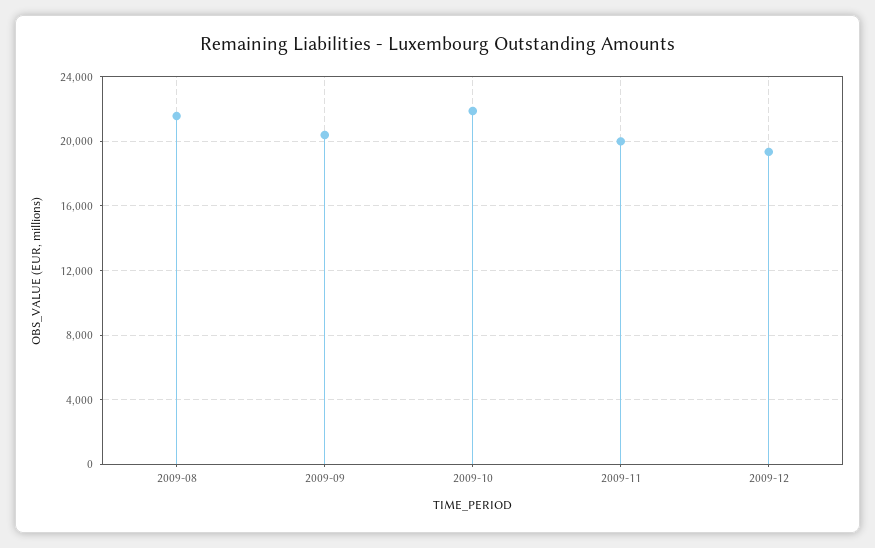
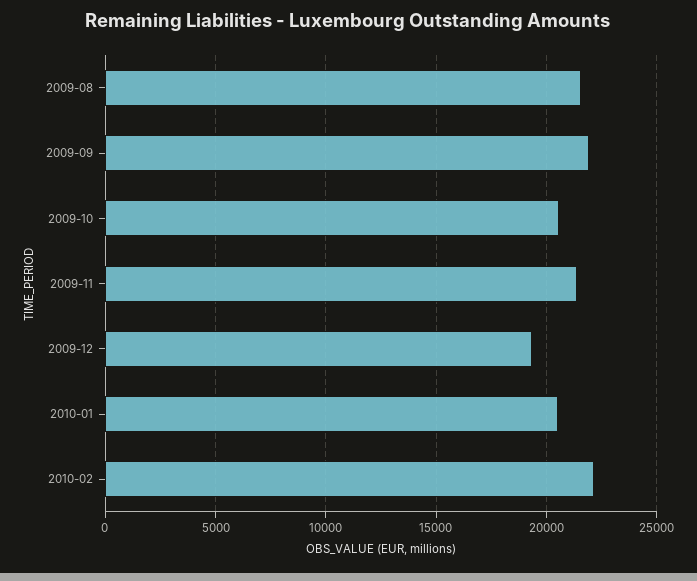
2009-09: 20500 -> 22000
2009-10: 22000 -> 20500
2009-11: 20000 -> 21500
2010-01: none -> 20500
2010-02: none -> 22000

